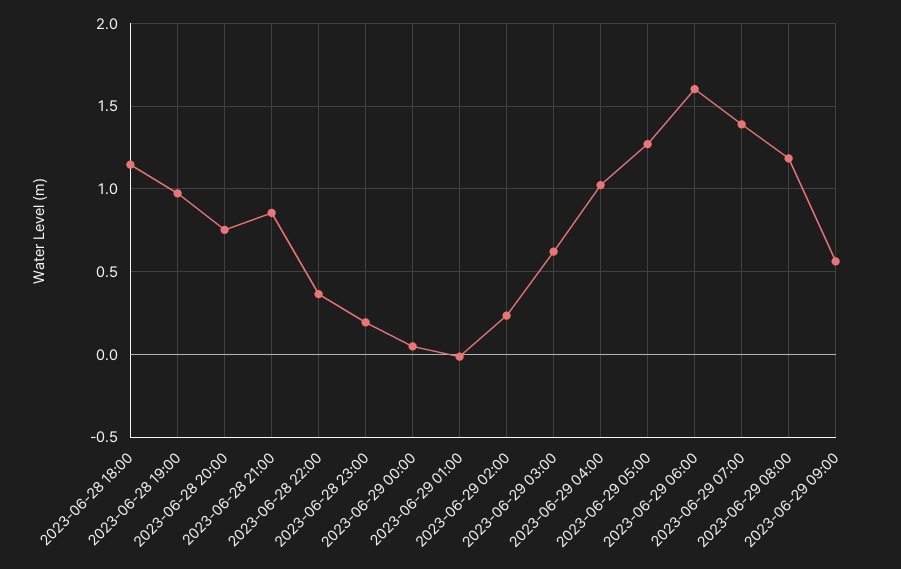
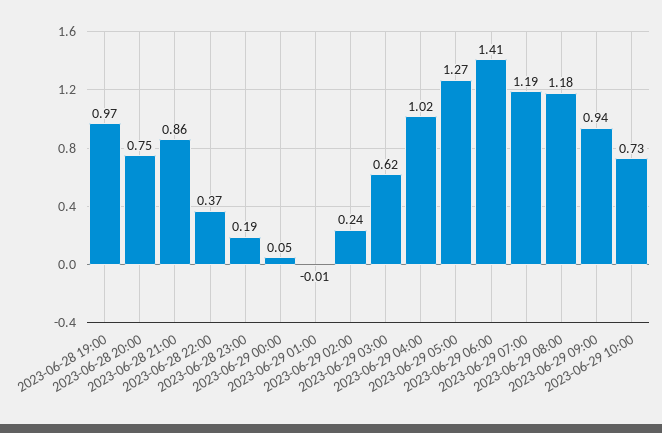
2023-06-28 18:00: 1.15 -> none
2023-06-29 06:00: 1.6 -> 1.41
2023-06-29 07:00: 1.4 -> 1.19
2023-06-29 09:00: 0.55 -> 0.94
2023-06-29 10:00: none -> 0.73

